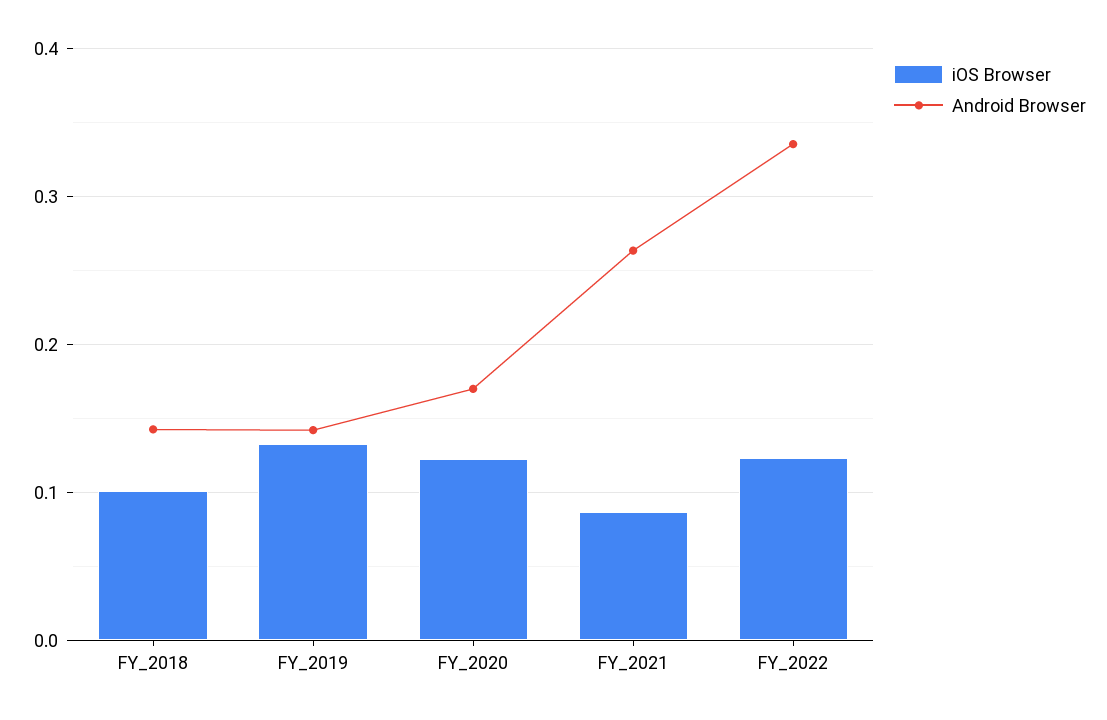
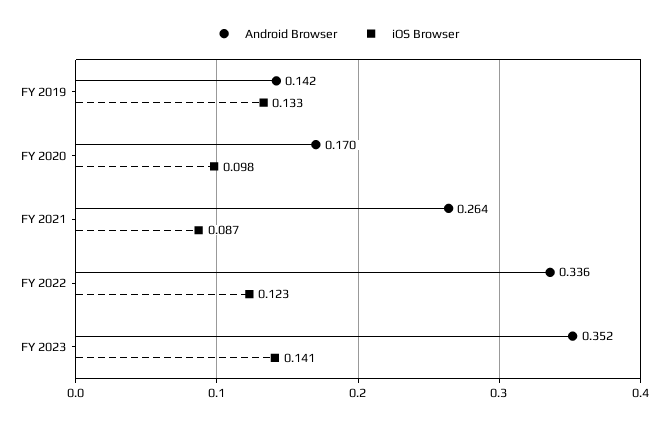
iOS Browser, FY_2018: 0.1 -> none
Android Browser, FY_2018: 0.14 -> none
iOS Browser, FY_2020: 0.12 -> 0.098
Android Browser, FY 2023: none -> 0.352
iOS Browser, FY 2023: none -> 0.141

